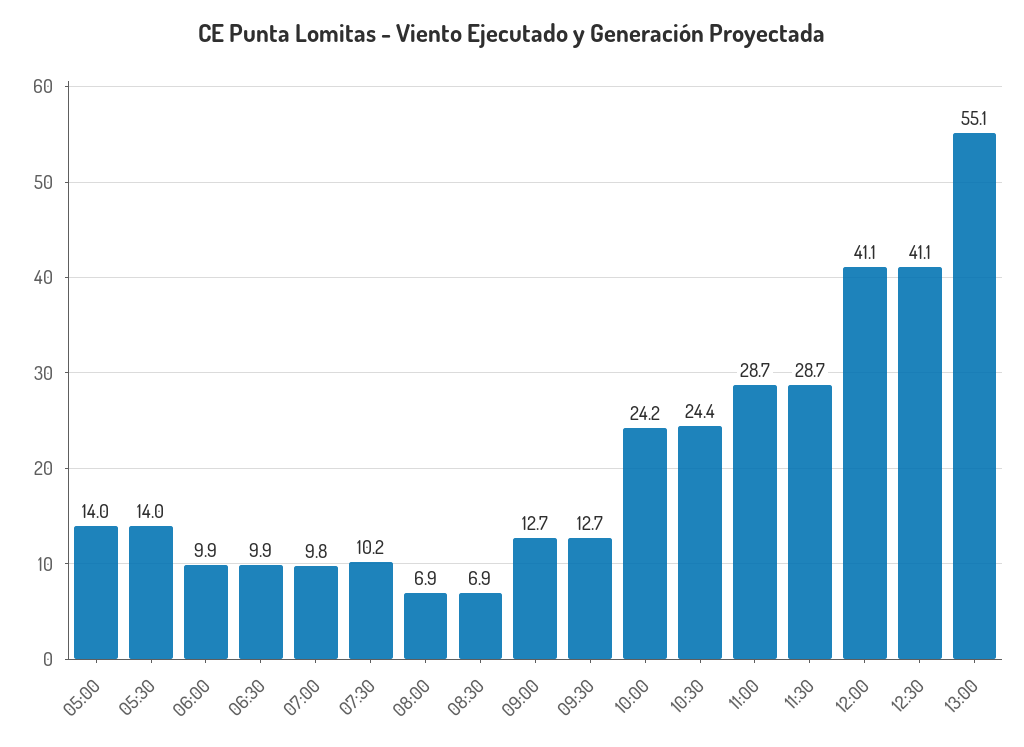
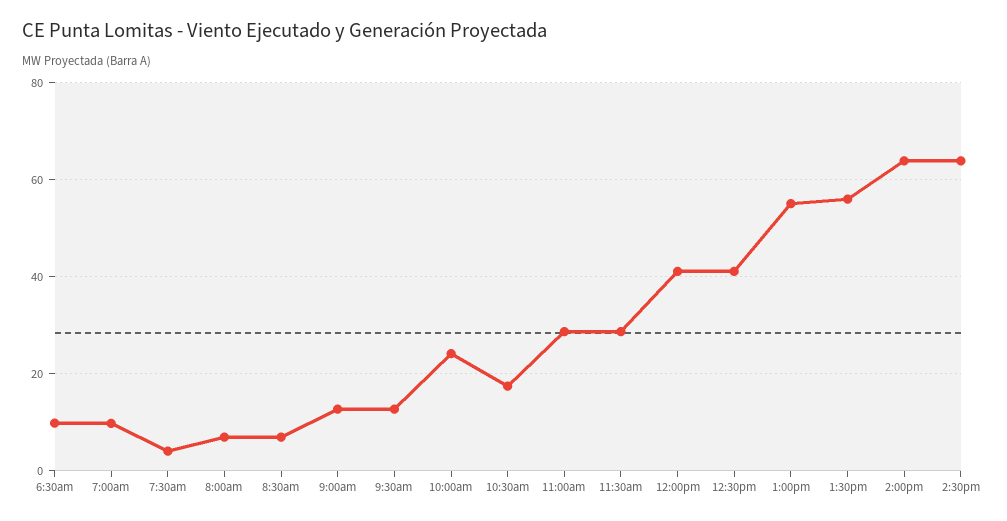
05:00: 14 -> none
05:30: 14 -> none
06:00: 9.9 -> none
07:30: 10.2 -> 4
10:30: 24.4 -> 18
1:30pm: none -> 56
2:00pm: none -> 64
2:30pm: none -> 64

